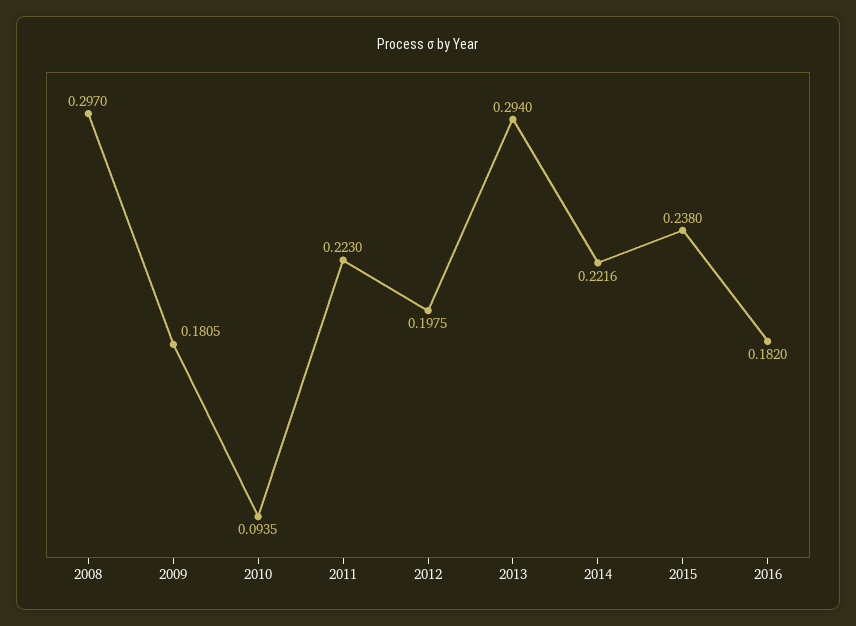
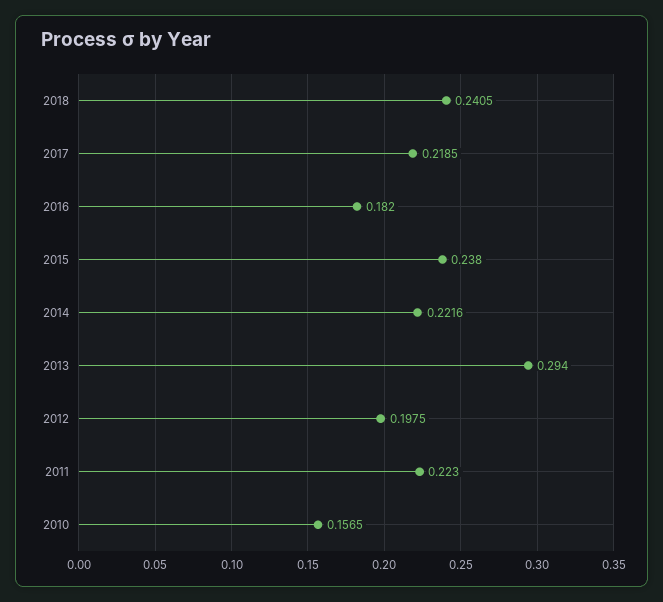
2008: 0.297 -> none
2009: 0.1805 -> none
2010: 0.0935 -> 0.1565
2018: none -> 0.2405
2017: none -> 0.2185

